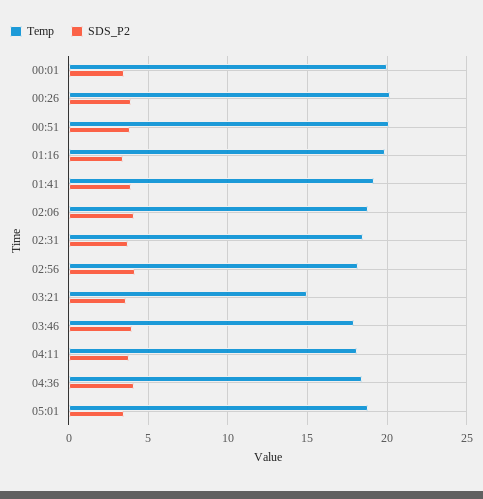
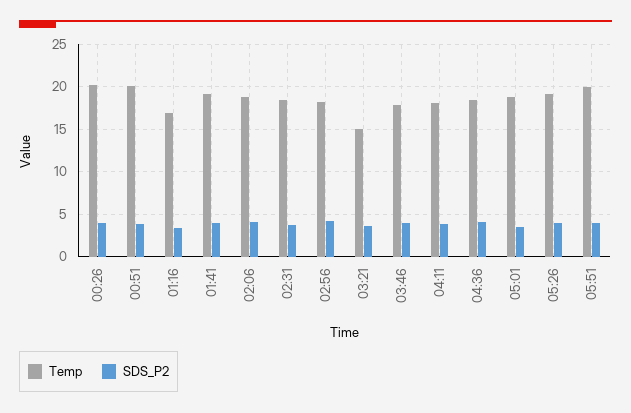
Temp, 00:01: 20 -> none
SDS_P2, 00:01: 3.5 -> none
Temp, 01:16: 20 -> 17
Temp, 05:26: none -> 19
SDS_P2, 05:26: none -> 4
Temp, 05:51: none -> 20
SDS_P2, 05:51: none -> 4

